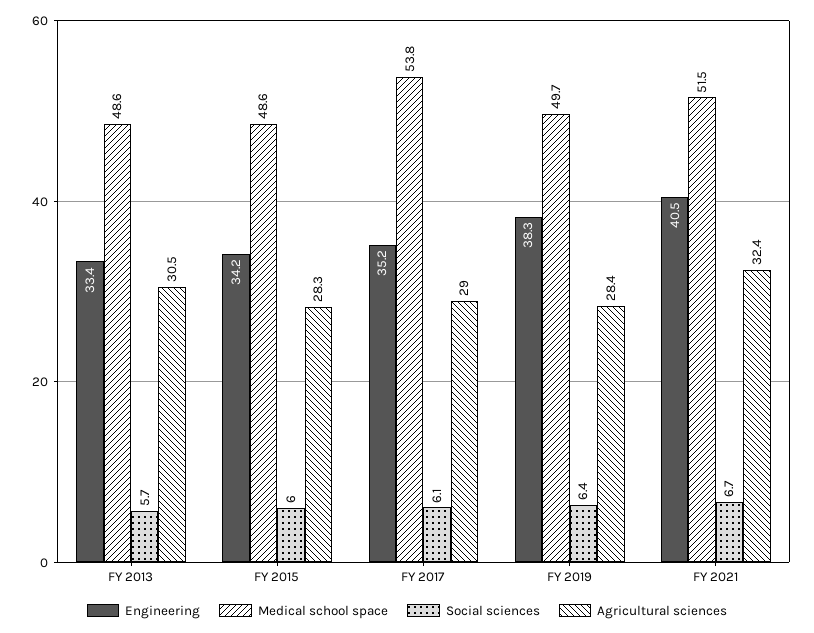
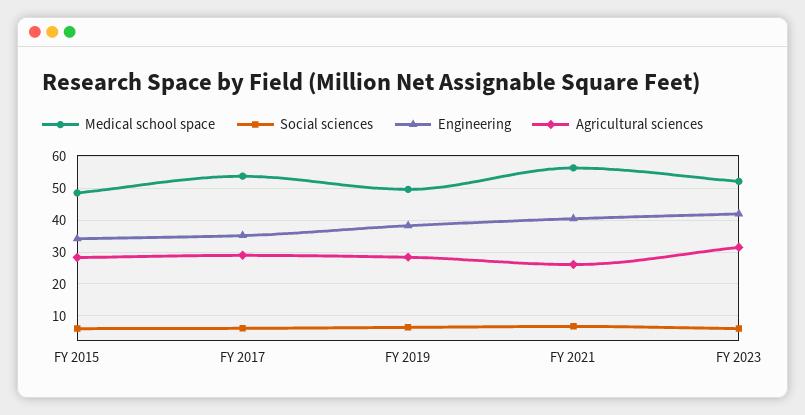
Engineering, FY 2013: 33.4 -> none
Medical school space, FY 2013: 48.6 -> none
Social sciences, FY 2013: 5.7 -> none
Agricultural sciences, FY 2013: 30.5 -> none
Medical school space, FY 2021: 51.5 -> 56
Agricultural sciences, FY 2021: 32.4 -> 26
Medical school space, FY 2023: none -> 52
Social sciences, FY 2023: none -> 6
Engineering, FY 2023: none -> 42
Agricultural sciences, FY 2023: none -> 32

